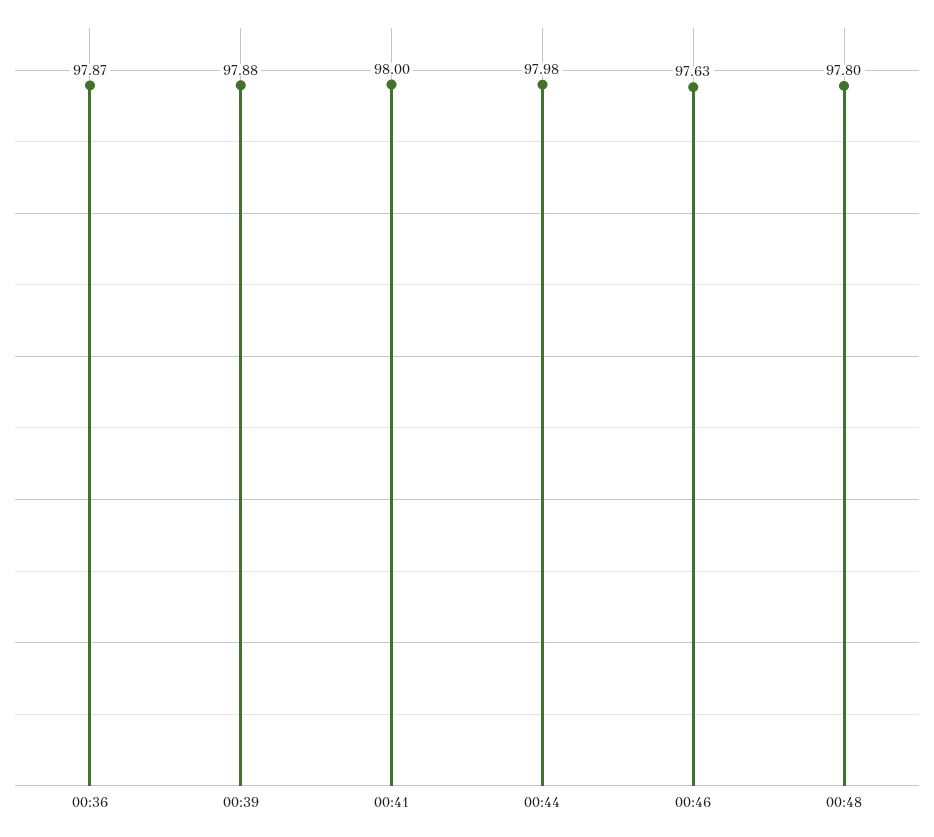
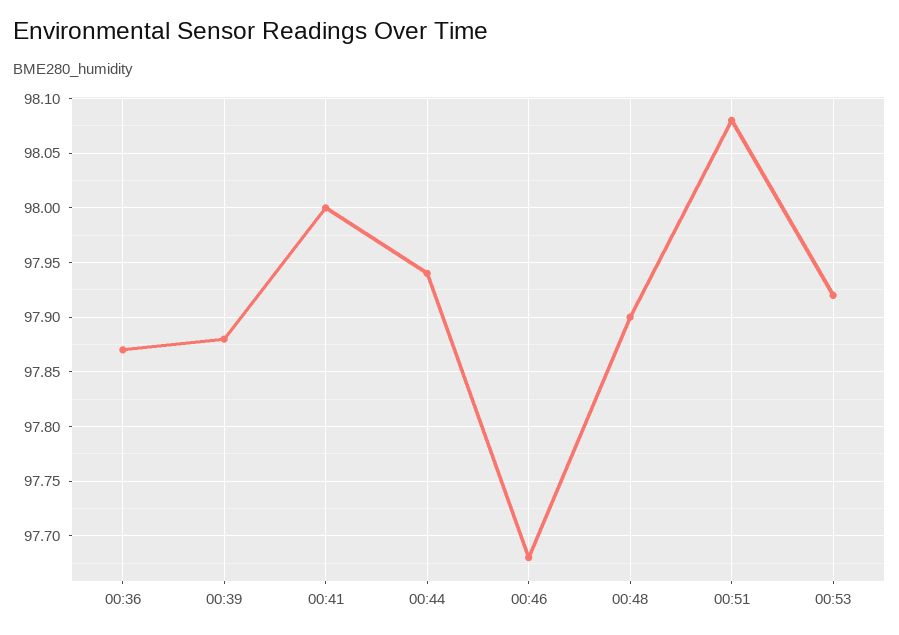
00:44: 97.98 -> 97.94
00:46: 97.63 -> 97.68
00:48: 97.8 -> 97.9
00:51: none -> 98.08
00:53: none -> 97.92

